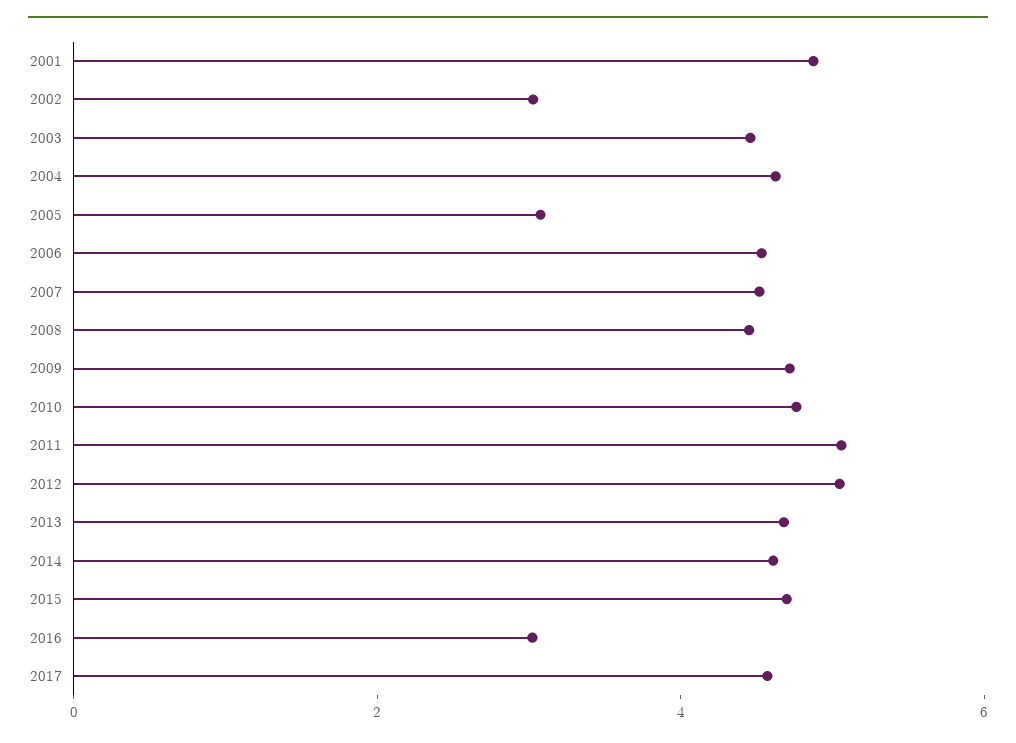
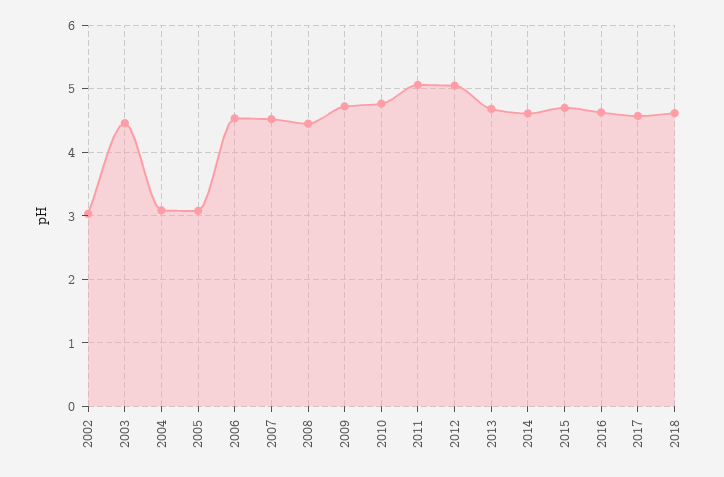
2001: 5 -> none
2004: 4.5 -> 3.1
2016: 3 -> 4.6
2018: none -> 4.6

